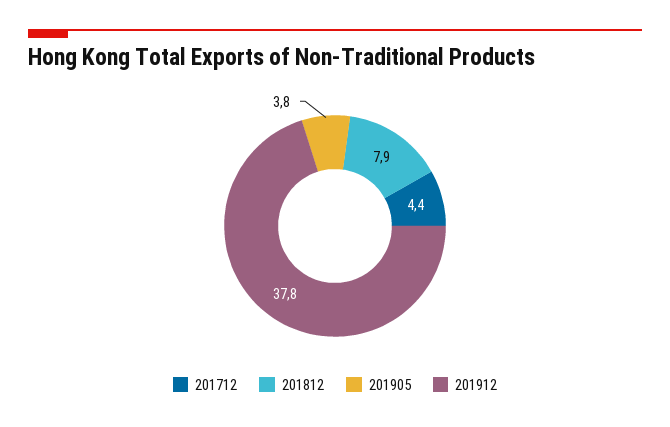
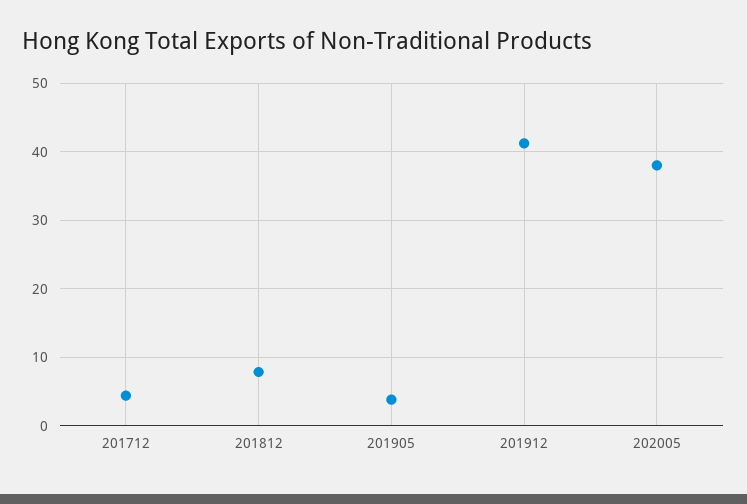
201912: 37.8 -> 41
202005: none -> 38

